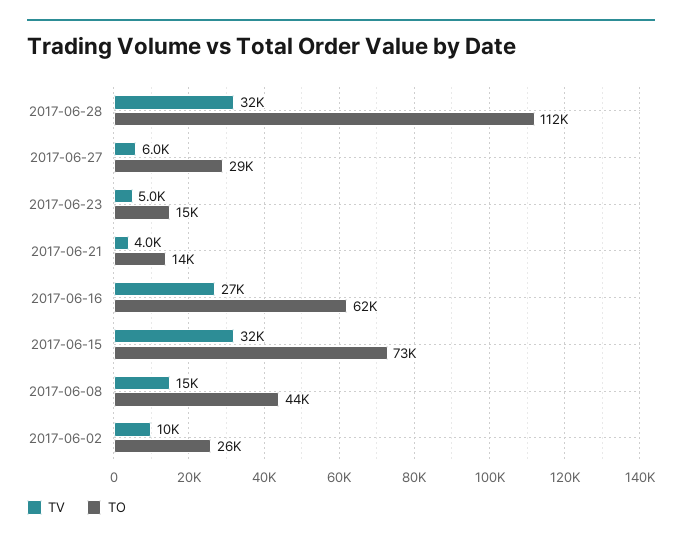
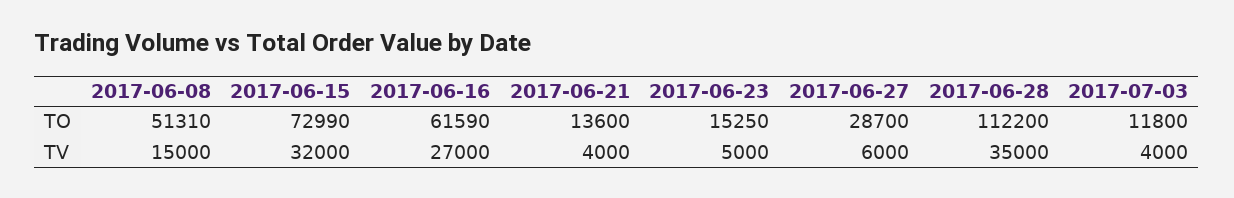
TV, 2017-06-28: 32000 -> 35000
TO, 2017-06-08: 44000 -> 51310
TV, 2017-06-02: 10000 -> none
TO, 2017-06-02: 26000 -> none
TO, 2017-07-03: none -> 11800
TV, 2017-07-03: none -> 4000

